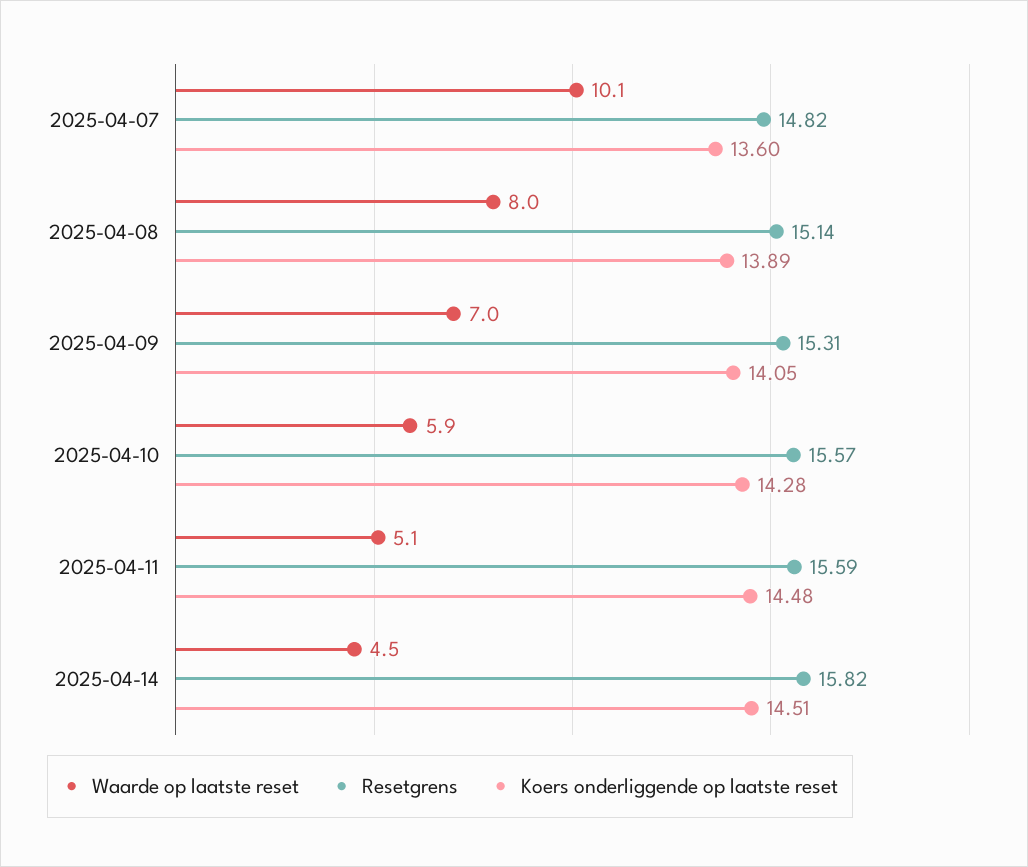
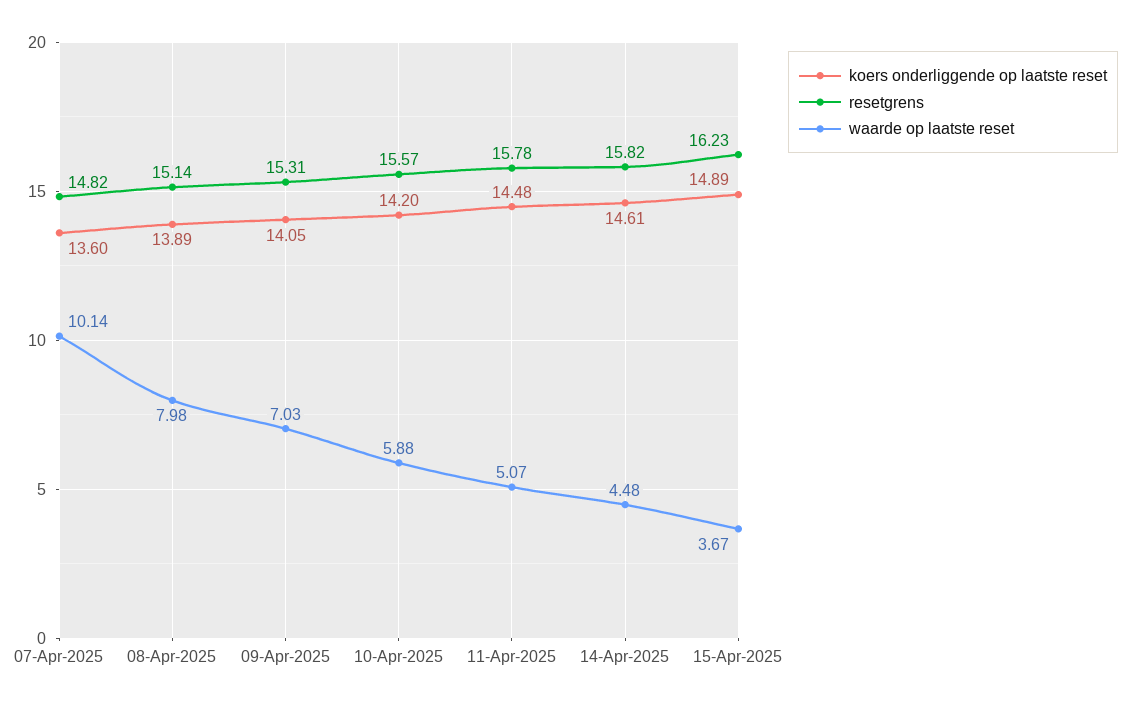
Koers onderliggende op laatste reset, 2025-04-10: 14.28 -> 14.2
Resetgrens, 2025-04-11: 15.59 -> 15.78
Koers onderliggende op laatste reset, 2025-04-14: 14.51 -> 14.61
Koers onderliggende op laatste reset, 15-Apr-2025: none -> 14.89
Resetgrens, 15-Apr-2025: none -> 16.23
Waarde op laatste reset, 15-Apr-2025: none -> 3.67

